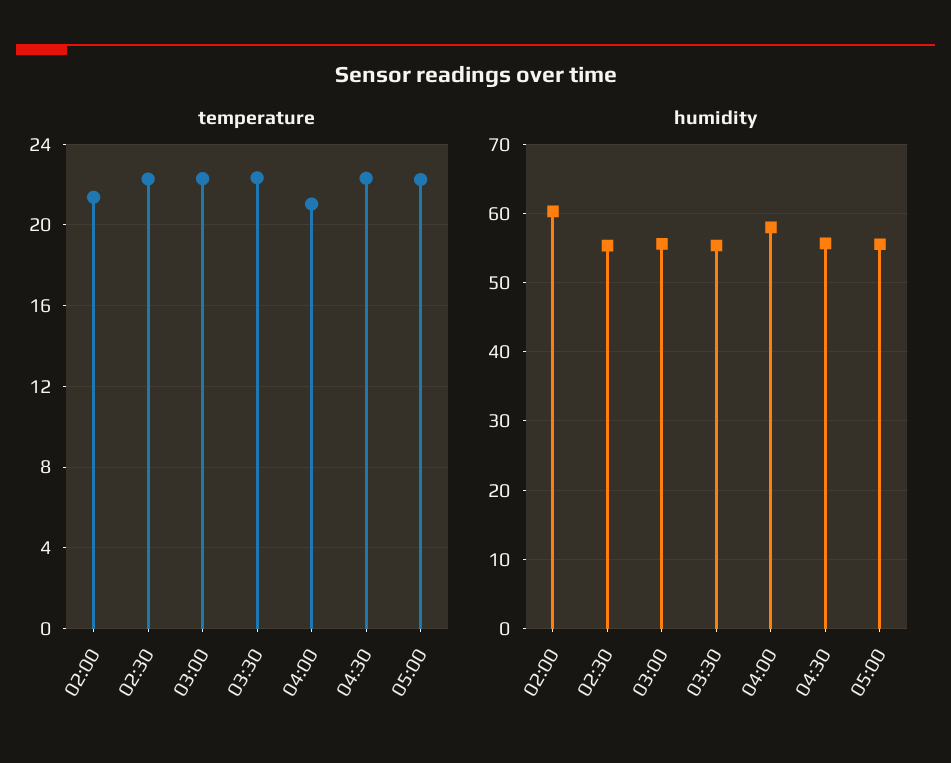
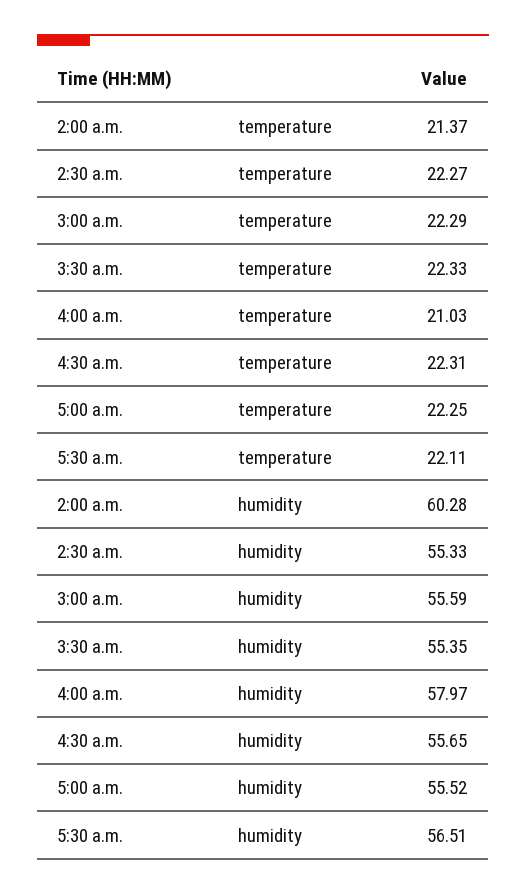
temperature, 5:30 a.m.: none -> 22.11
humidity, 5:30 a.m.: none -> 56.51

